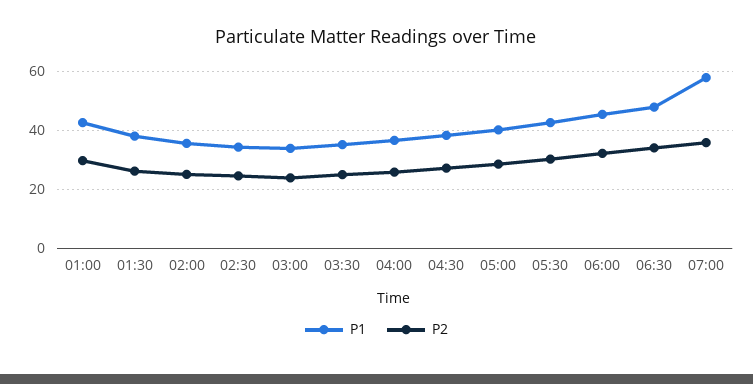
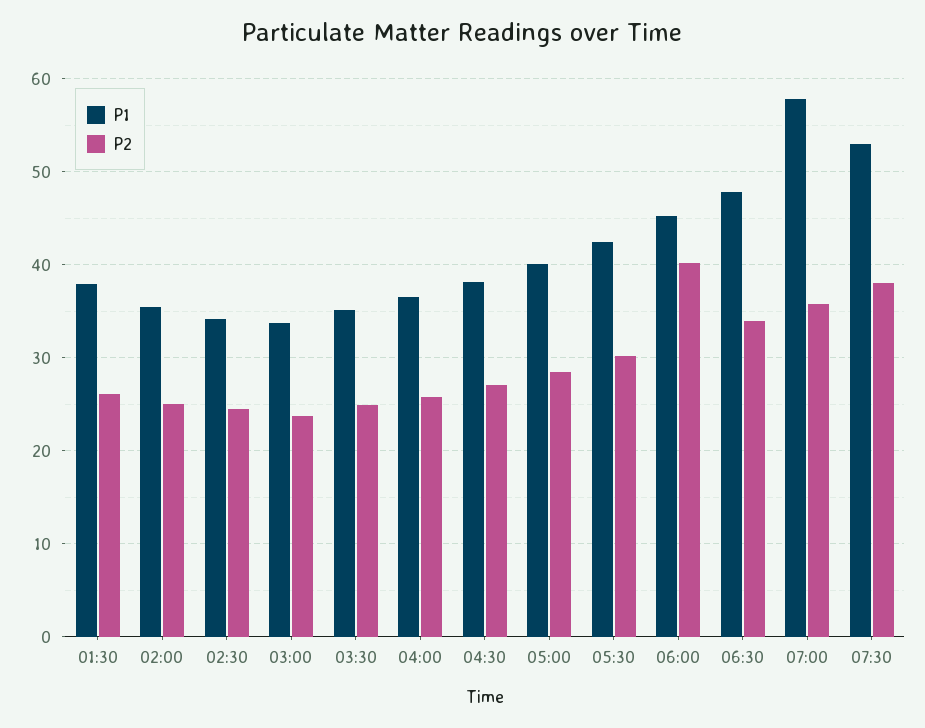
P1, 01:00: 42.5 -> none
P2, 01:00: 30 -> none
P2, 06:00: 32.5 -> 40
P1, 07:30: none -> 53
P2, 07:30: none -> 38

